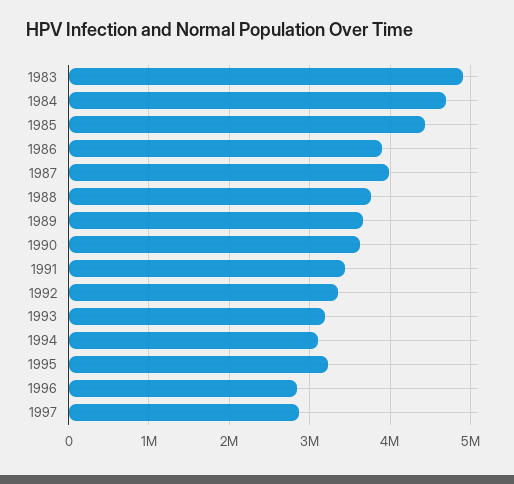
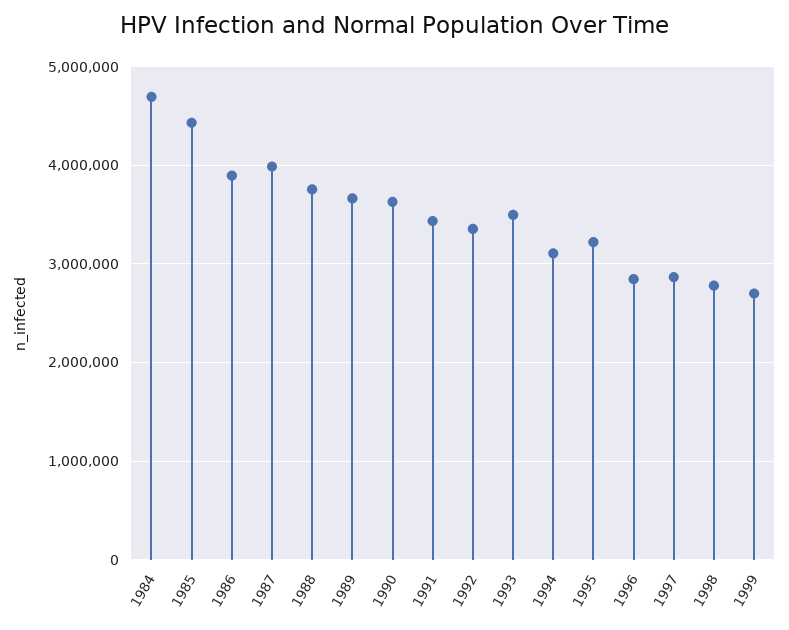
1983: 4900000 -> none
1993: 3200000 -> 3500000
1998: none -> 2800000
1999: none -> 2700000

